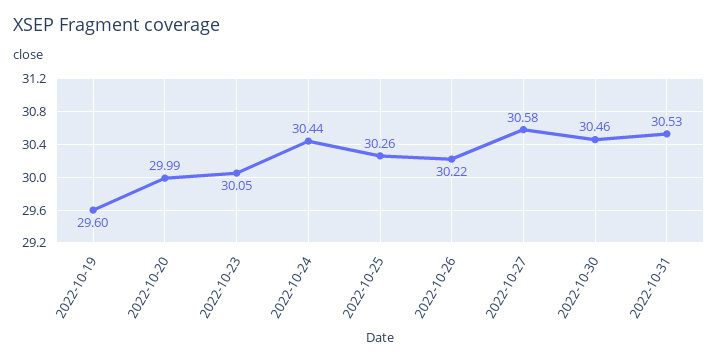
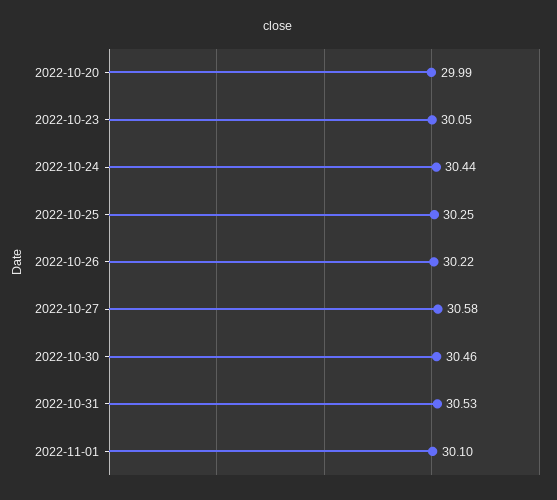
2022-10-19: 29.6 -> none
2022-10-25: 30.26 -> 30.25
2022-11-01: none -> 30.1

